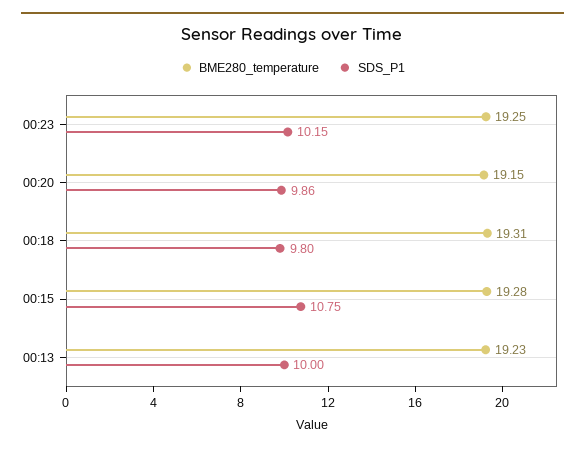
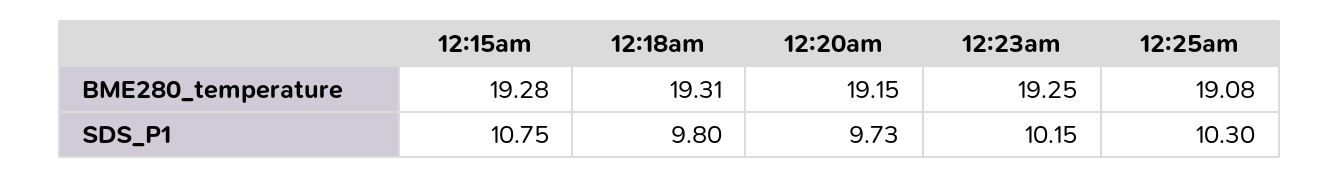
SDS_P1, 00:20: 9.86 -> 9.73
BME280_temperature, 00:13: 19.23 -> none
SDS_P1, 00:13: 10 -> none
BME280_temperature, 12:25am: none -> 19.08
SDS_P1, 12:25am: none -> 10.3

